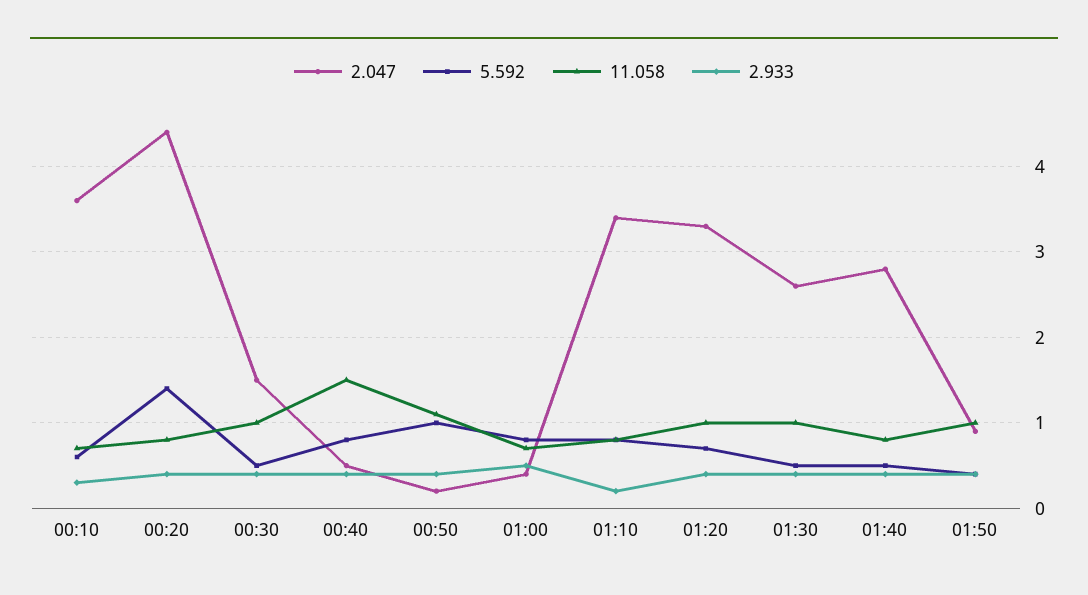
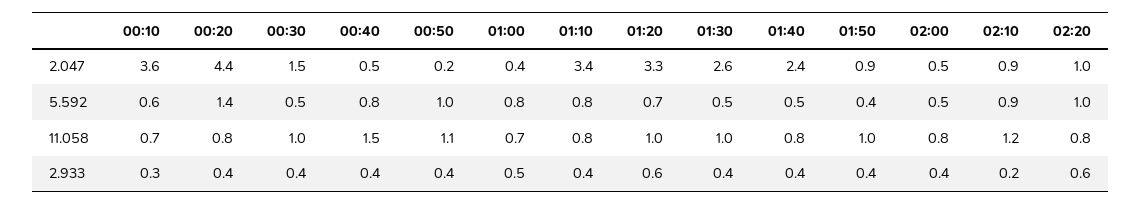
2.933, 01:10: 0.2 -> 0.4
2.933, 01:20: 0.4 -> 0.6
2.047, 01:40: 2.8 -> 2.4
2.047, 02:00: none -> 0.5
2.047, 02:10: none -> 0.9
2.047, 02:20: none -> 1
5.592, 02:00: none -> 0.5
5.592, 02:10: none -> 0.9
5.592, 02:20: none -> 1
11.058, 02:00: none -> 0.8
11.058, 02:10: none -> 1.2
11.058, 02:20: none -> 0.8
2.933, 02:00: none -> 0.4
2.933, 02:10: none -> 0.2
2.933, 02:20: none -> 0.6

